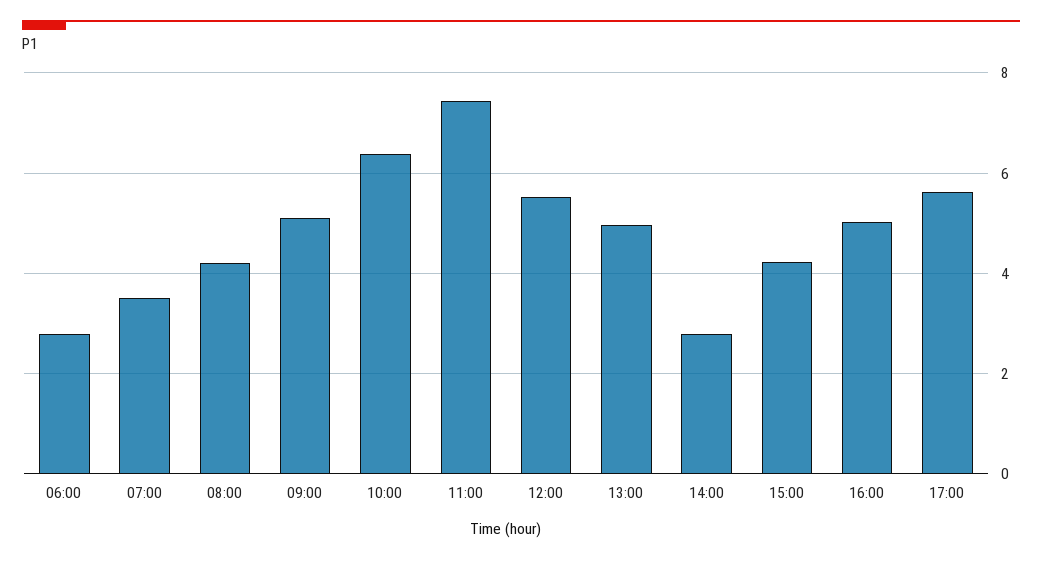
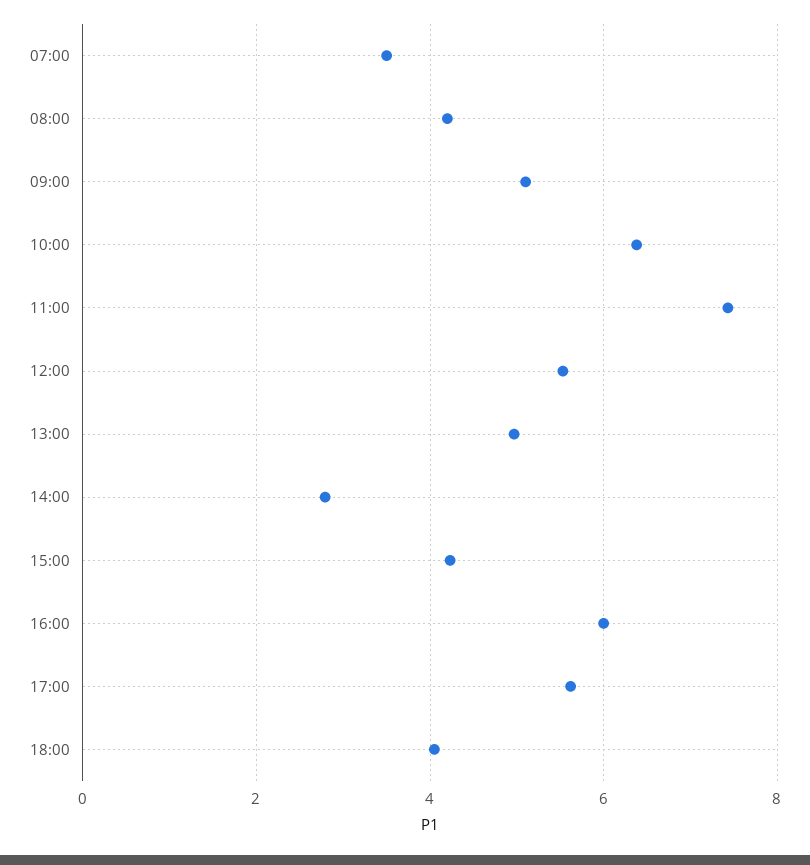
06:00: 2.8 -> none
16:00: 5 -> 6
18:00: none -> 4

